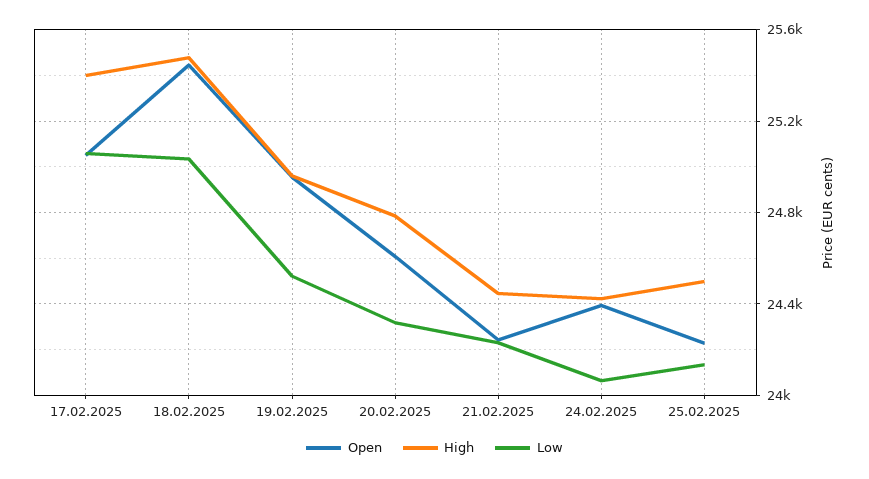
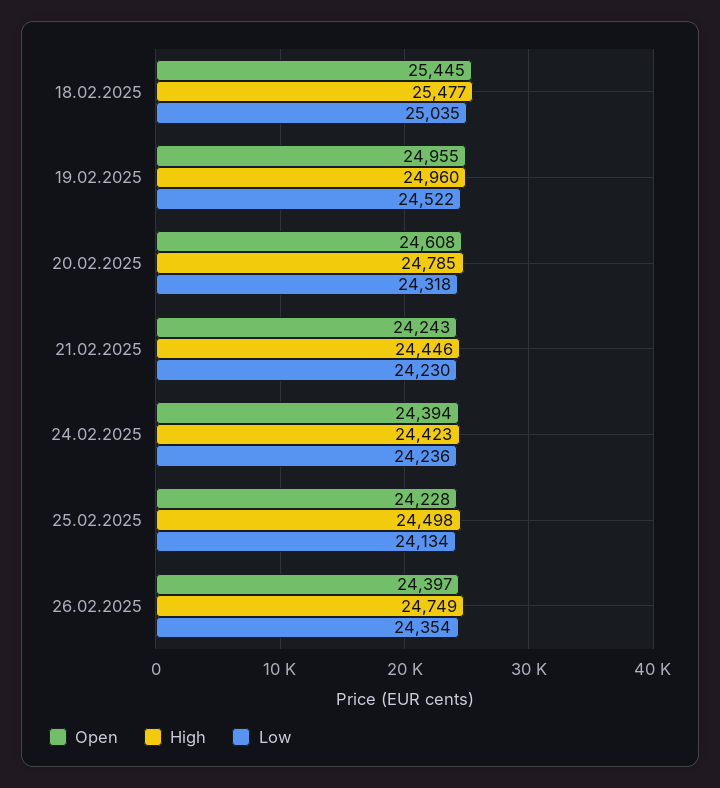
Open, 17.02.2025: 25050 -> none
High, 17.02.2025: 25400 -> none
Low, 17.02.2025: 25050 -> none
Low, 24.02.2025: 24050 -> 24236
Open, 26.02.2025: none -> 24397
High, 26.02.2025: none -> 24749
Low, 26.02.2025: none -> 24354

